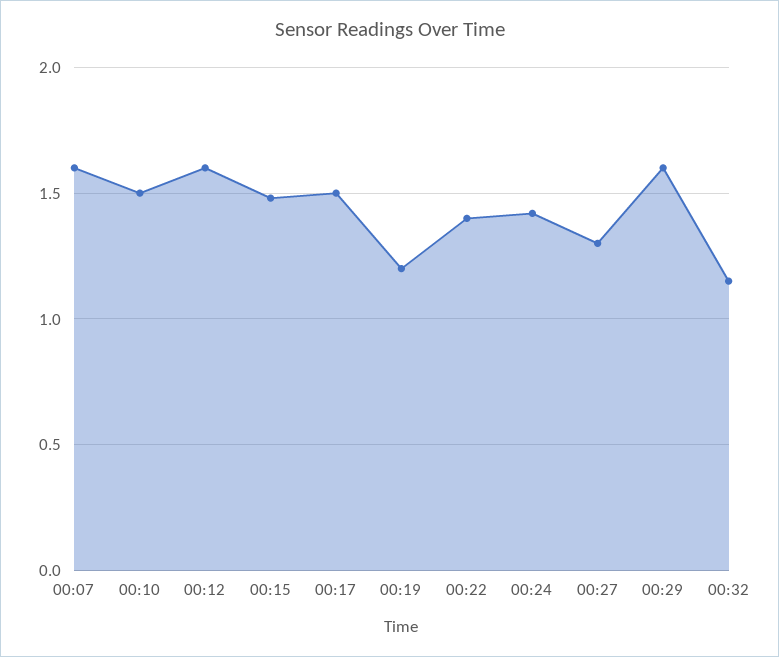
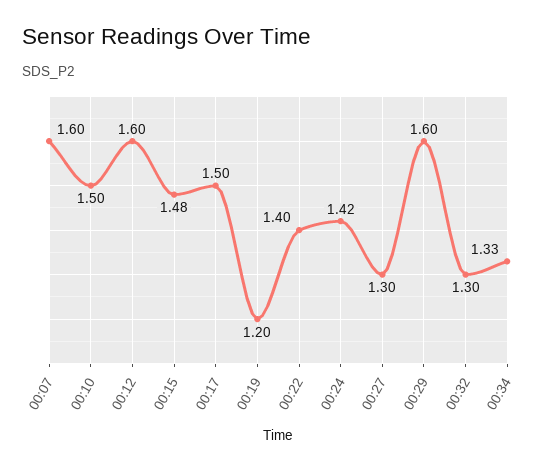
00:32: 1.15 -> 1.3
00:34: none -> 1.33

